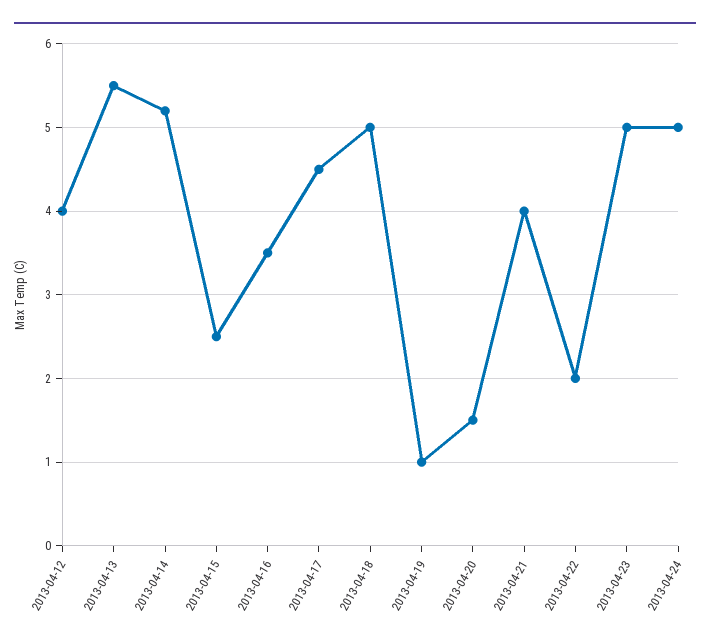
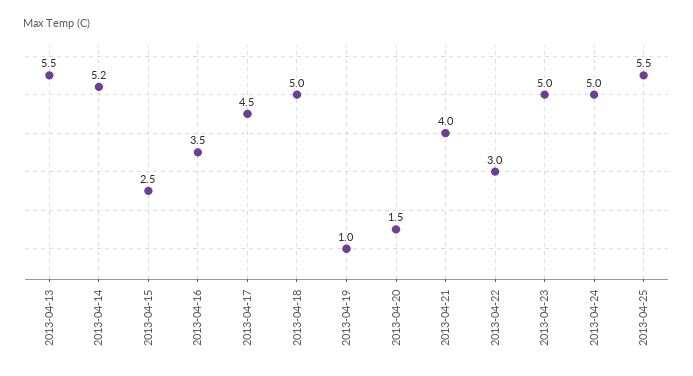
2013-04-12: 4 -> none
2013-04-22: 2 -> 3
2013-04-25: none -> 5.5

